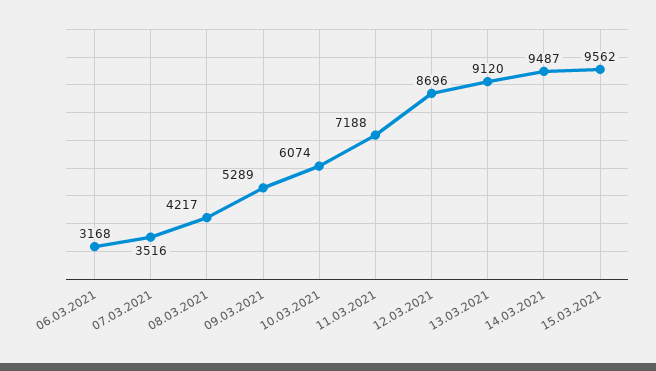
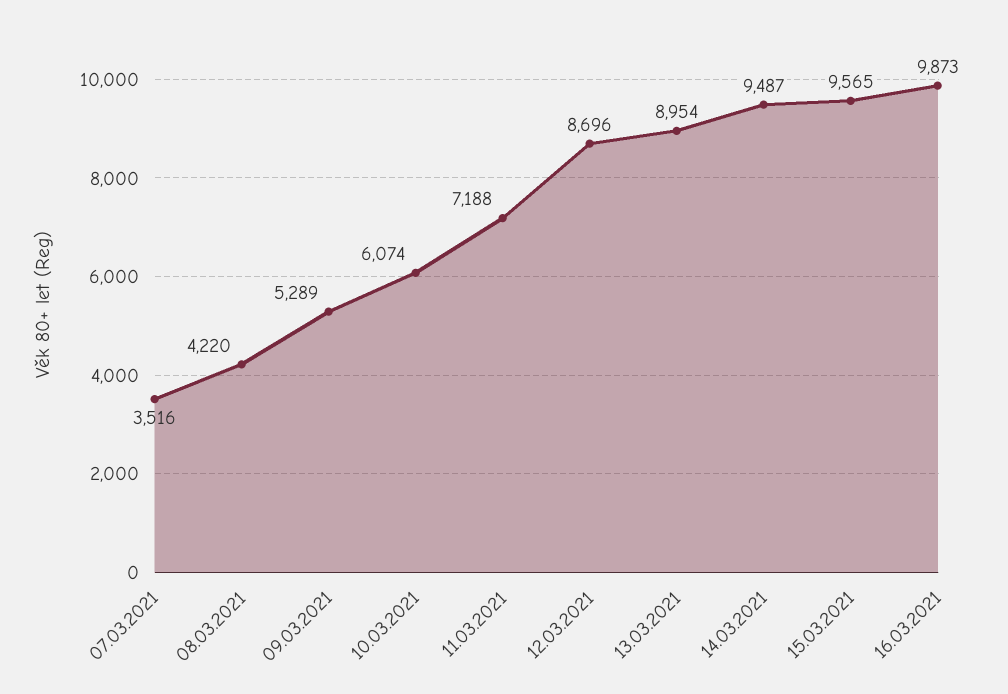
06.03.2021: 3168 -> none
08.03.2021: 4217 -> 4220
13.03.2021: 9120 -> 8954
15.03.2021: 9562 -> 9565
16.03.2021: none -> 9873

